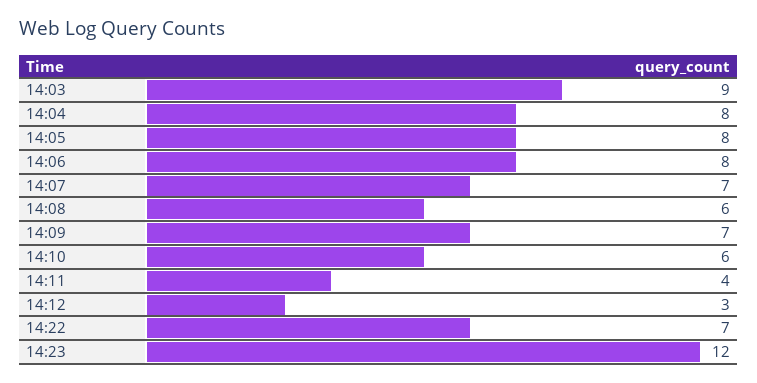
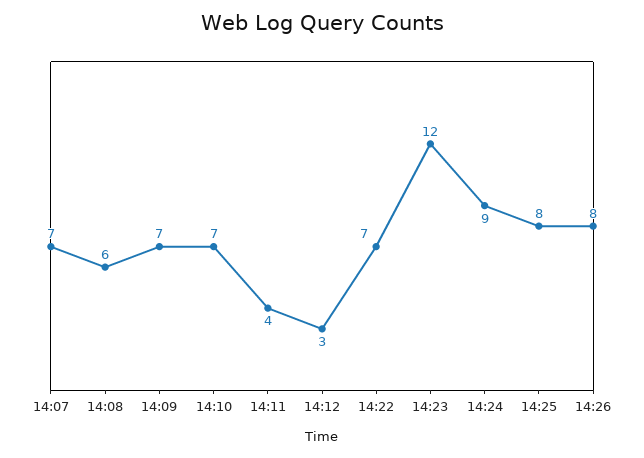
14:03: 9 -> none
14:04: 8 -> none
14:05: 8 -> none
14:06: 8 -> none
14:10: 6 -> 7
14:24: none -> 9
14:25: none -> 8
14:26: none -> 8

